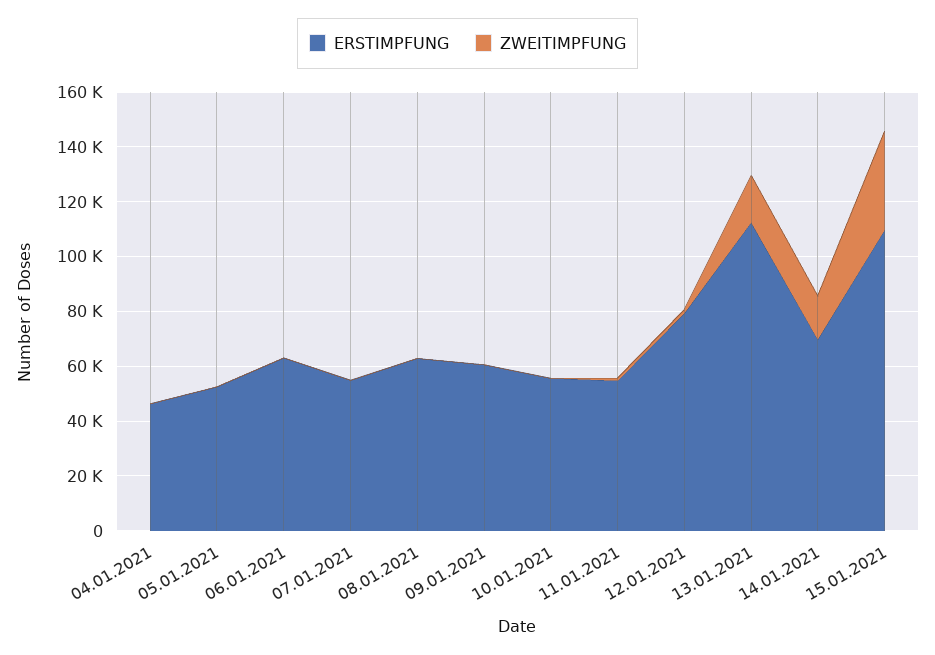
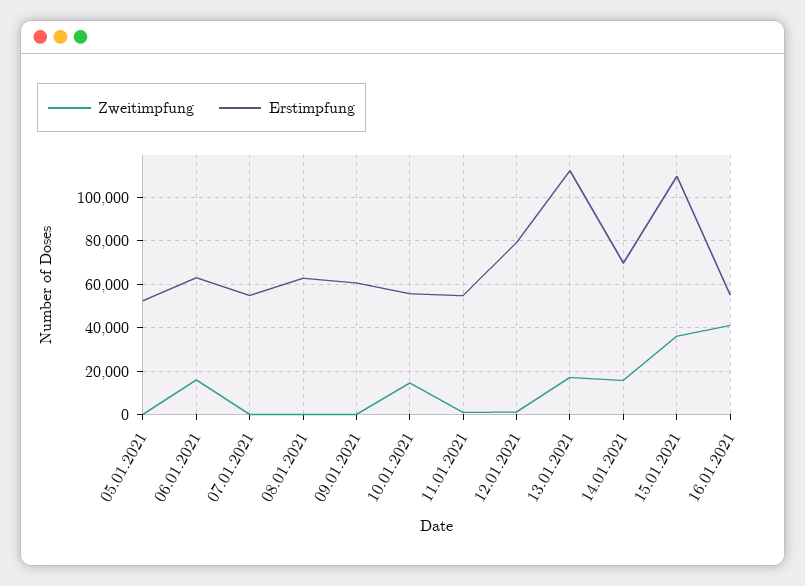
ERSTIMPFUNG, 04.01.2021: 45000 -> none
ZWEITIMPFUNG, 04.01.2021: 0 -> none
ZWEITIMPFUNG, 06.01.2021: 0 -> 15000
ZWEITIMPFUNG, 10.01.2021: 0 -> 15000
ZWEITIMPFUNG, 16.01.2021: none -> 40000
ERSTIMPFUNG, 16.01.2021: none -> 55000

